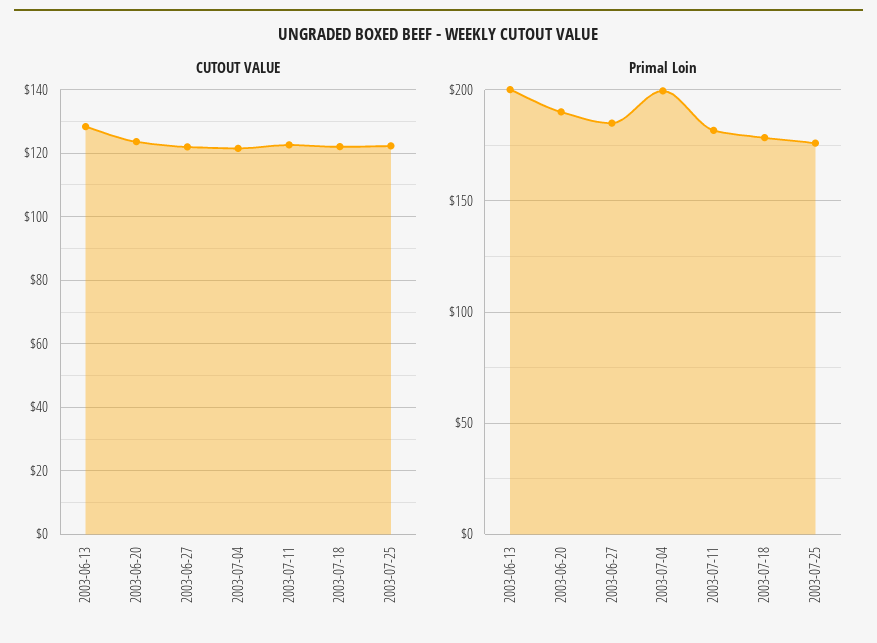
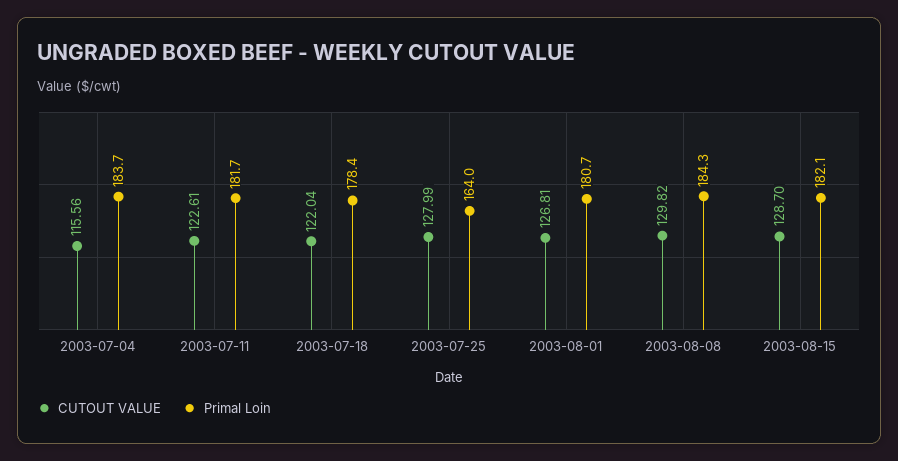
CUTOUT VALUE, 2003-06-13: 128 -> none
CUTOUT VALUE, 2003-06-20: 124 -> none
CUTOUT VALUE, 2003-06-27: 122 -> none
CUTOUT VALUE, 2003-07-04: 122 -> 115.56
CUTOUT VALUE, 2003-07-25: 122 -> 127.99
Primal Loin, 2003-06-13: 200 -> none
Primal Loin, 2003-06-20: 190 -> none
Primal Loin, 2003-06-27: 185 -> none
Primal Loin, 2003-07-04: 200 -> 183.7
Primal Loin, 2003-07-25: 175 -> 164
CUTOUT VALUE, 2003-08-01: none -> 126.81
Primal Loin, 2003-08-01: none -> 180.7
CUTOUT VALUE, 2003-08-08: none -> 129.82
Primal Loin, 2003-08-08: none -> 184.3
CUTOUT VALUE, 2003-08-15: none -> 128.7
Primal Loin, 2003-08-15: none -> 182.1

